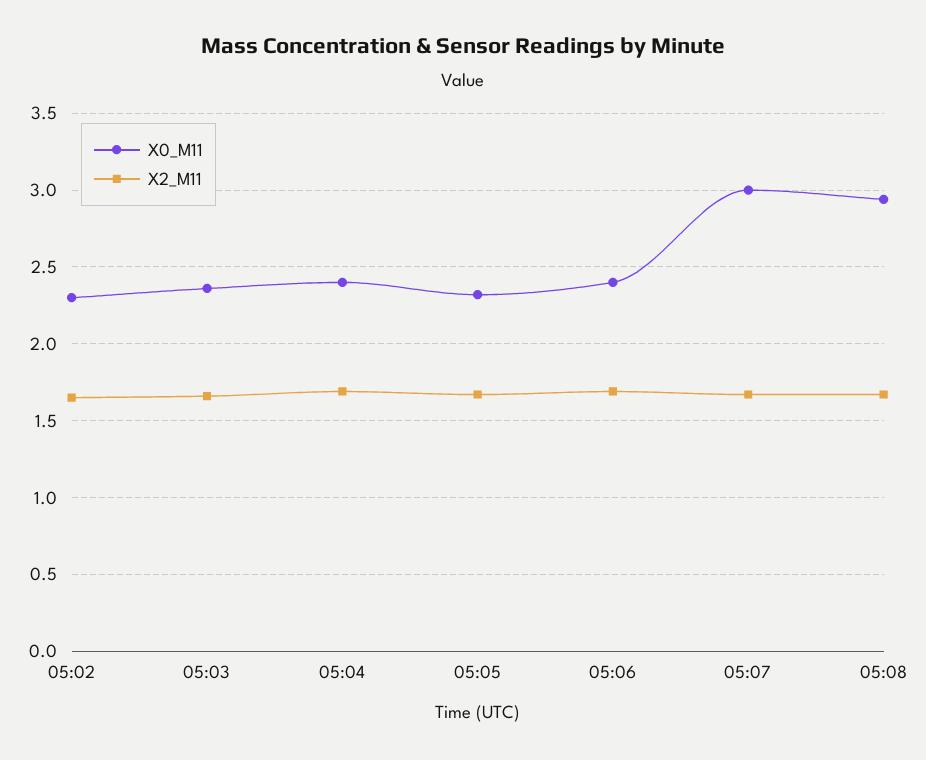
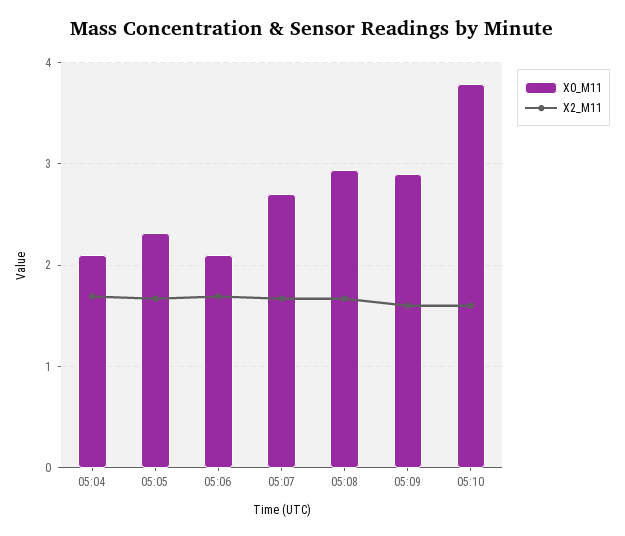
X0_M11, 05:02: 2.3 -> none
X2_M11, 05:02: 1.65 -> none
X0_M11, 05:03: 2.35 -> none
X2_M11, 05:03: 1.65 -> none
X0_M11, 05:04: 2.4 -> 2.1
X0_M11, 05:06: 2.4 -> 2.1
X0_M11, 05:07: 3 -> 2.7
X0_M11, 05:09: none -> 2.9
X2_M11, 05:09: none -> 1.6
X0_M11, 05:10: none -> 3.8
X2_M11, 05:10: none -> 1.6

